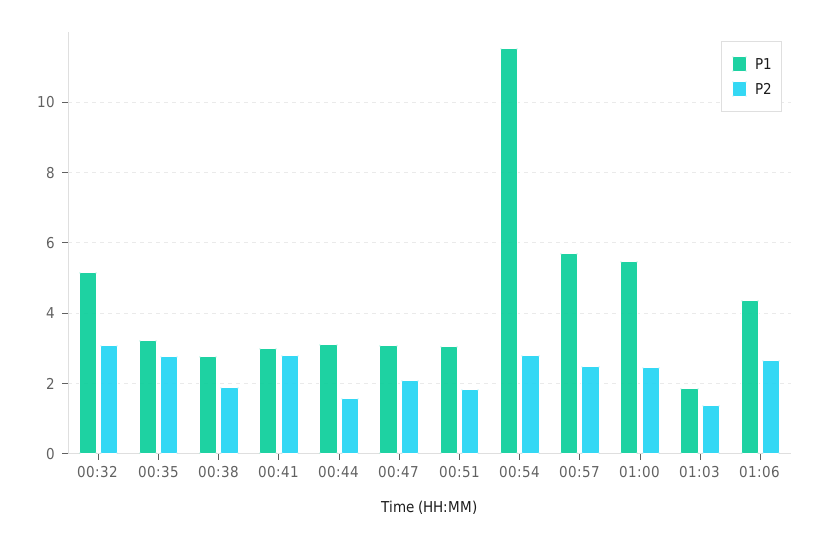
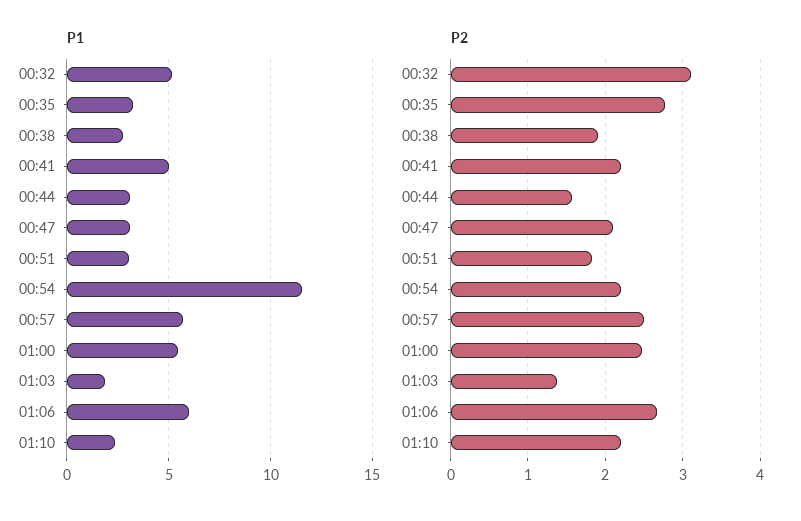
P1, 00:41: 3 -> 5
P2, 00:41: 2.8 -> 2.2
P2, 00:54: 2.8 -> 2.2
P1, 01:06: 4.4 -> 6
P1, 01:10: none -> 2.5
P2, 01:10: none -> 2.2

